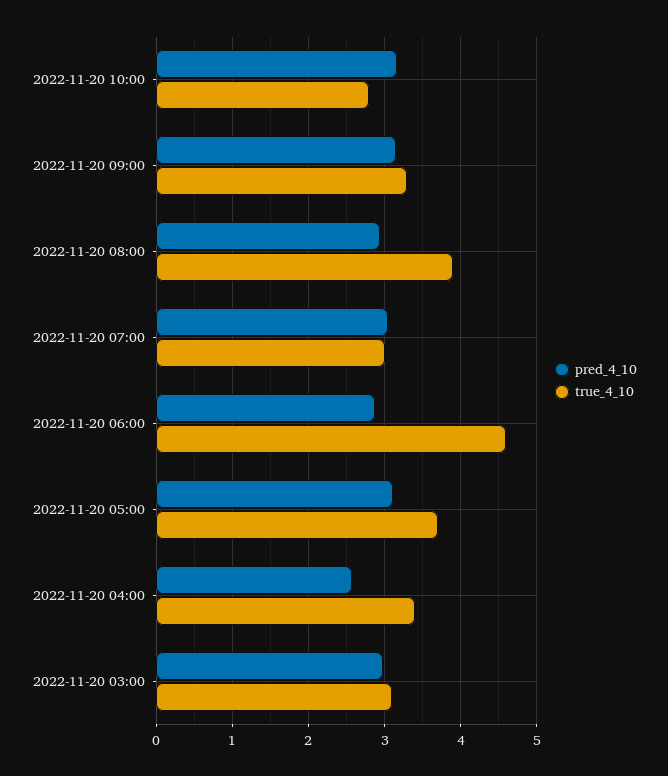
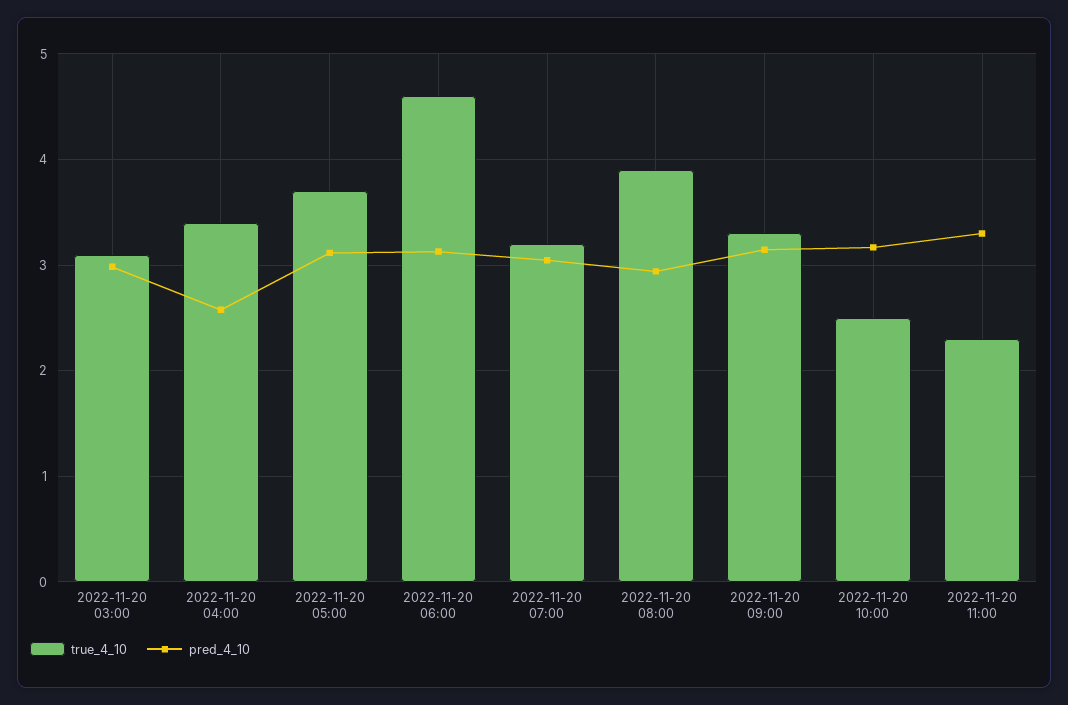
true_4_10, 2022-11-20 10:00: 2.8 -> 2.5
true_4_10, 2022-11-20 07:00: 3 -> 3.2
pred_4_10, 2022-11-20 06:00: 2.9 -> 3.1
true_4_10, 2022-11-20 11:00: none -> 2.3
pred_4_10, 2022-11-20 11:00: none -> 3.3

